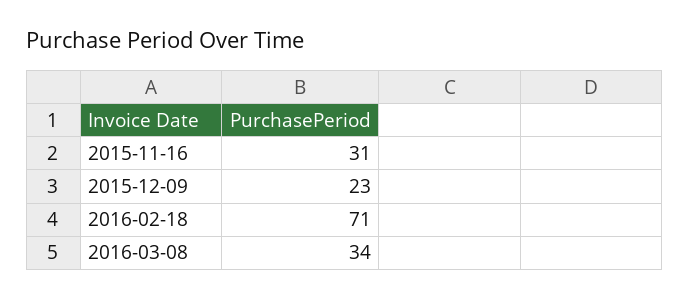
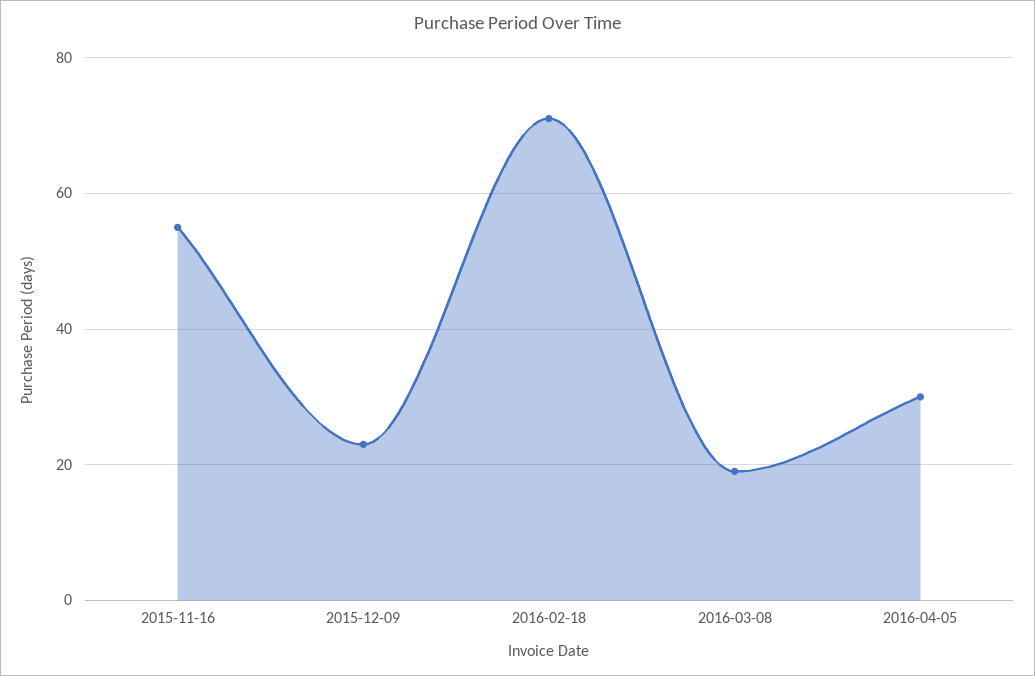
2015-11-16: 31 -> 55
2016-03-08: 34 -> 20
2016-04-05: none -> 30

